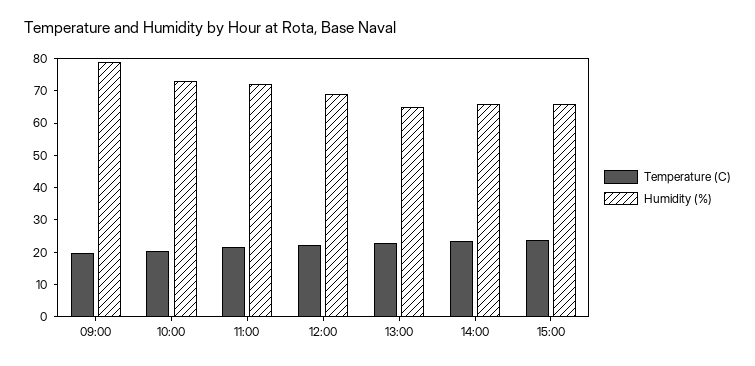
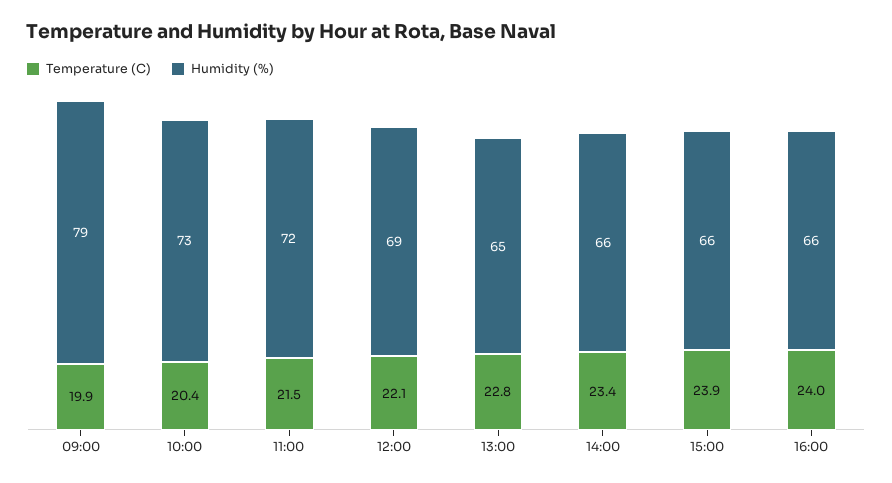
Temperature (C), 16:00: none -> 24
Humidity (%), 16:00: none -> 66

